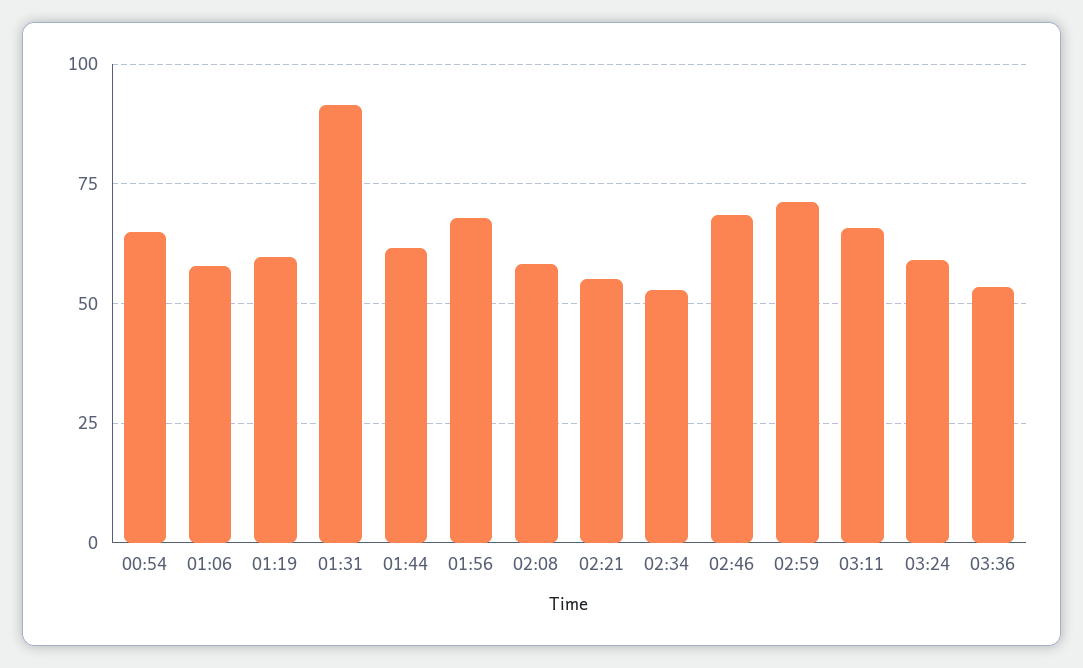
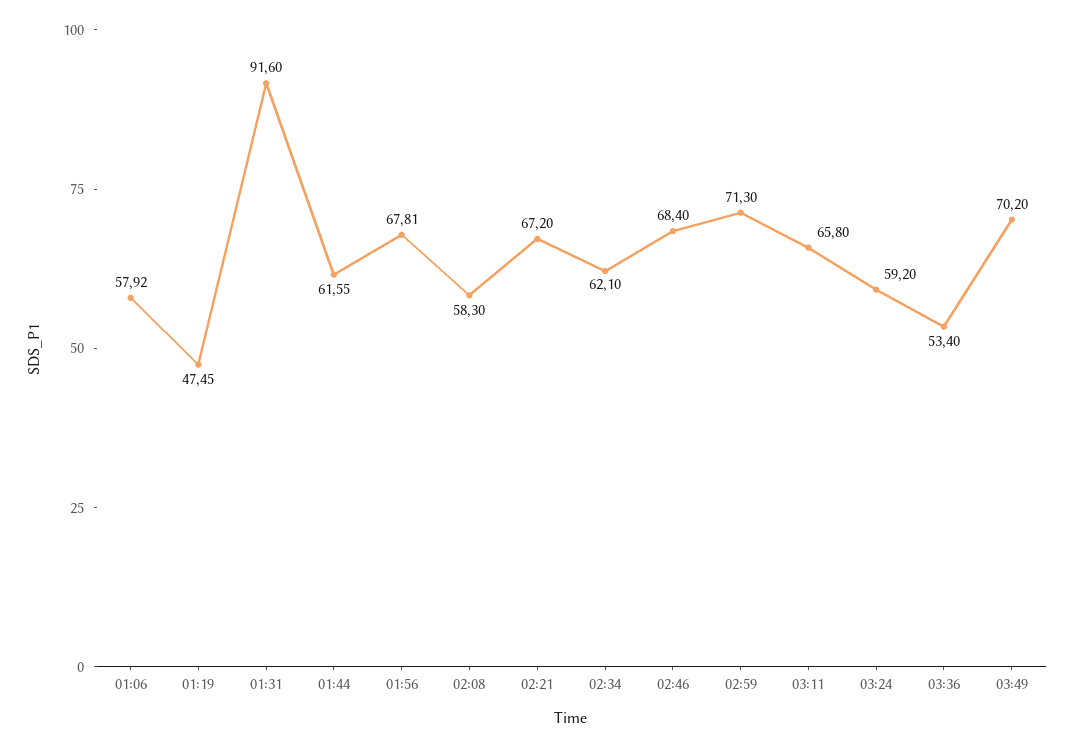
00:54: 65 -> none
01:19: 60 -> 47.45
02:21: 55 -> 67.2
02:34: 52.5 -> 62.1
03:49: none -> 70.2

